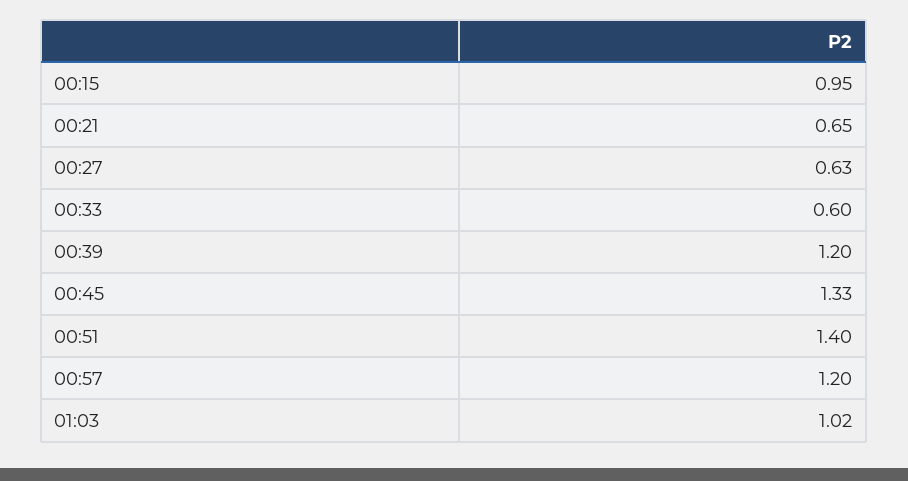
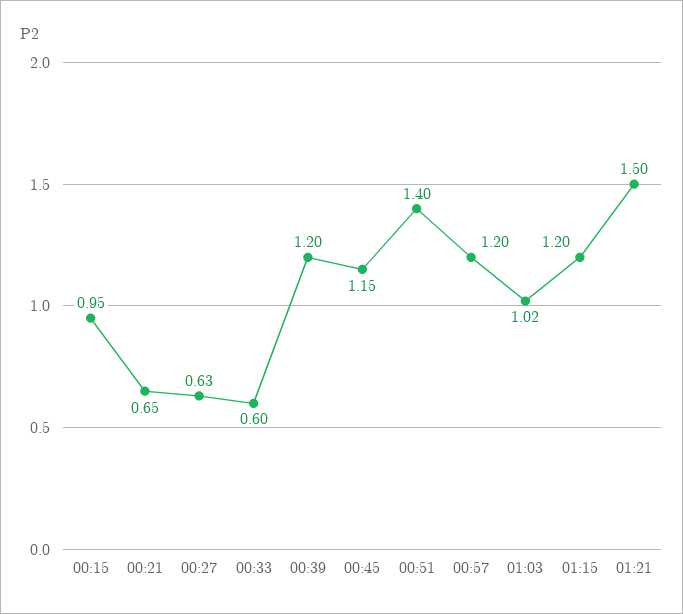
00:45: 1.33 -> 1.15
01:15: none -> 1.2
01:21: none -> 1.5

